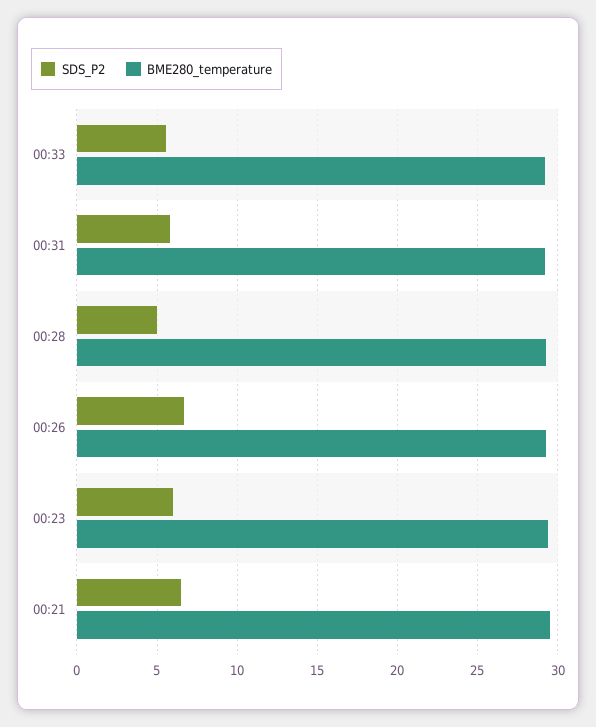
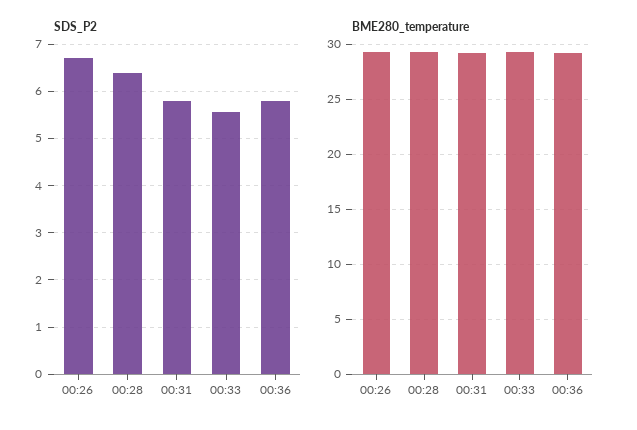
SDS_P2, 00:28: 5 -> 6.4
SDS_P2, 00:23: 6 -> none
BME280_temperature, 00:23: 29.5 -> none
SDS_P2, 00:21: 6.5 -> none
BME280_temperature, 00:21: 29.5 -> none
SDS_P2, 00:36: none -> 5.8
BME280_temperature, 00:36: none -> 29

